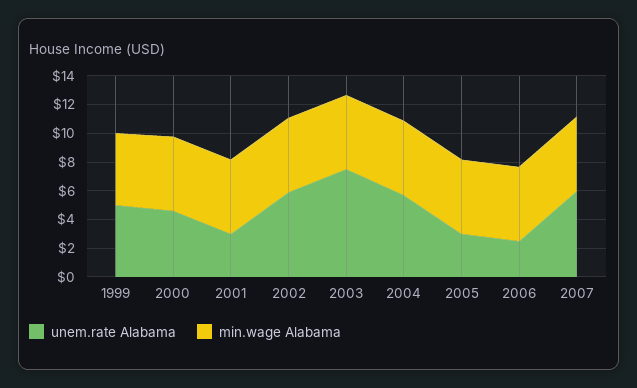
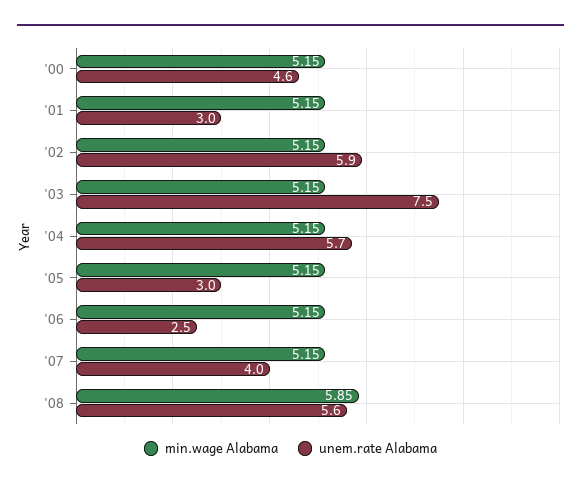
unem.rate Alabama, 1999: 5 -> none
min.wage Alabama, 1999: 5 -> none
unem.rate Alabama, 2007: 6 -> 4
min.wage Alabama, '08: none -> 5.85
unem.rate Alabama, '08: none -> 5.6

